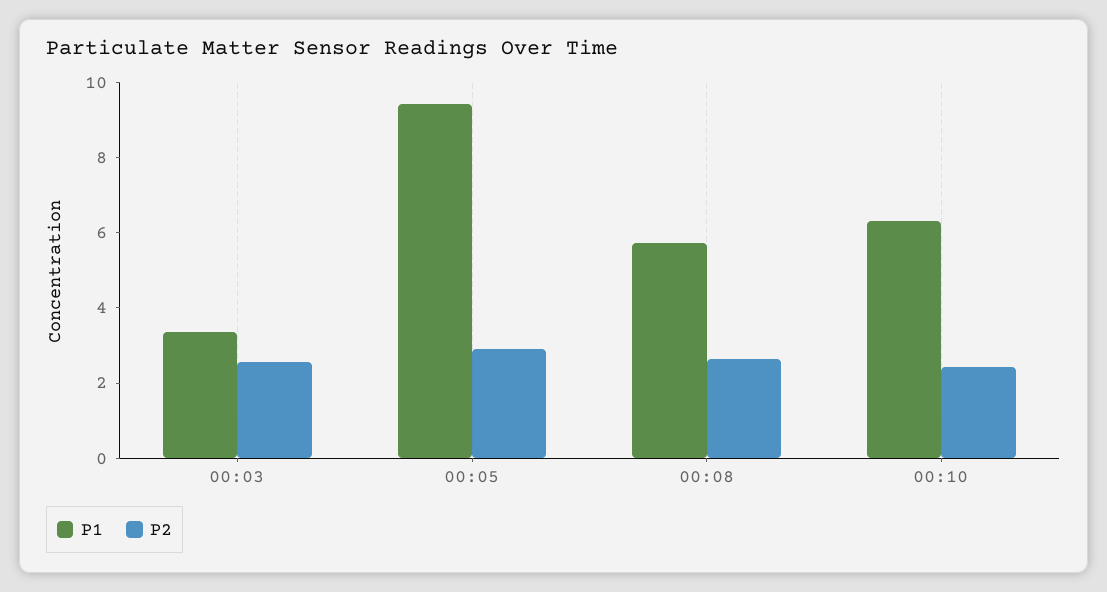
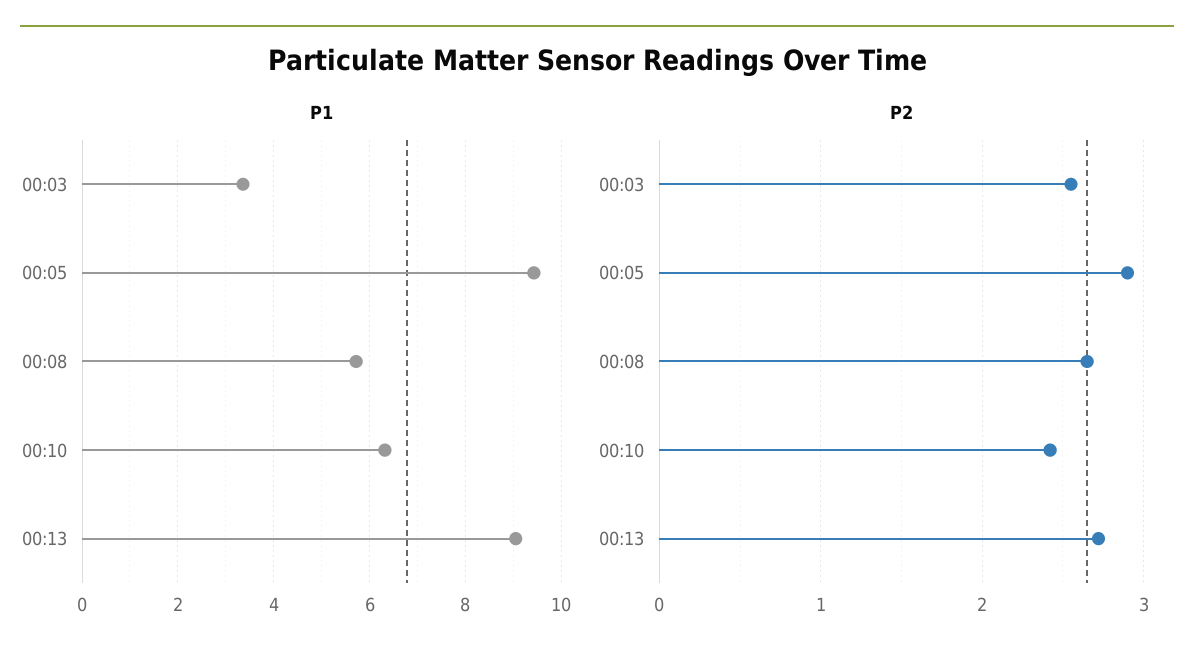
P1, 00:13: none -> 9
P2, 00:13: none -> 2.7

